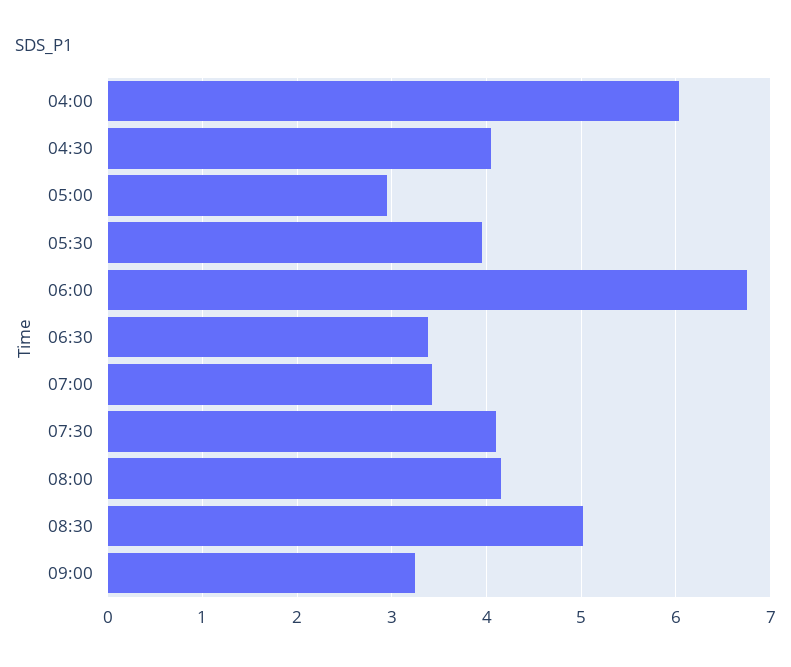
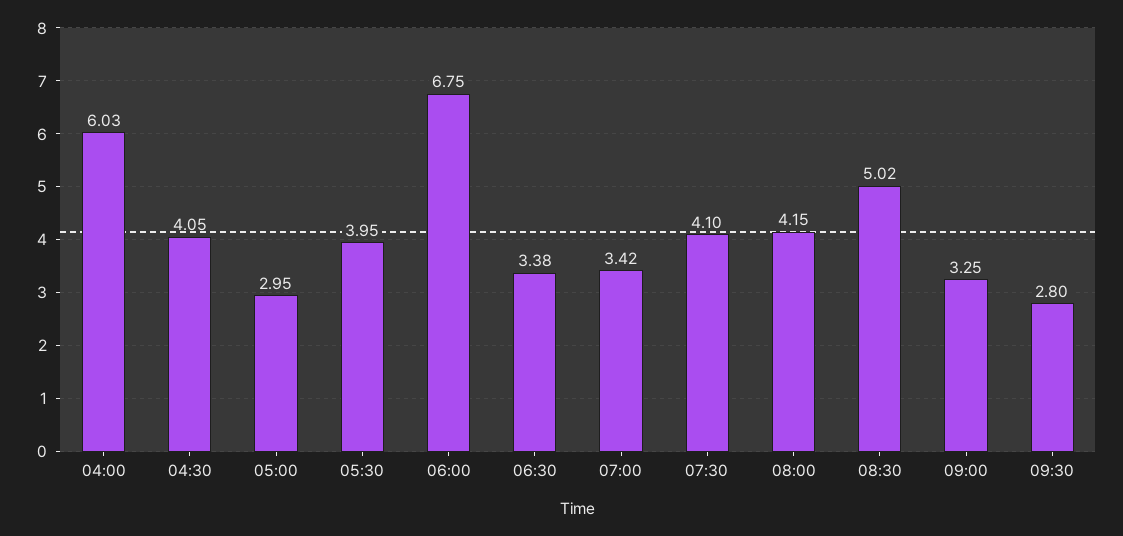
09:30: none -> 2.8

